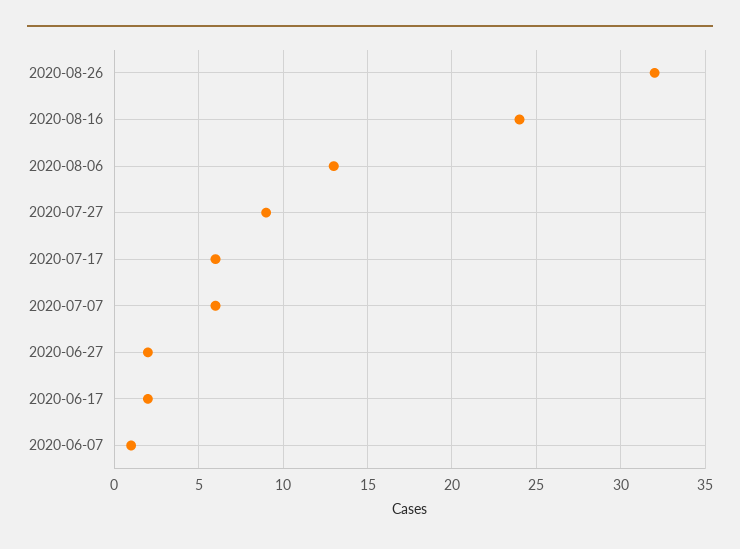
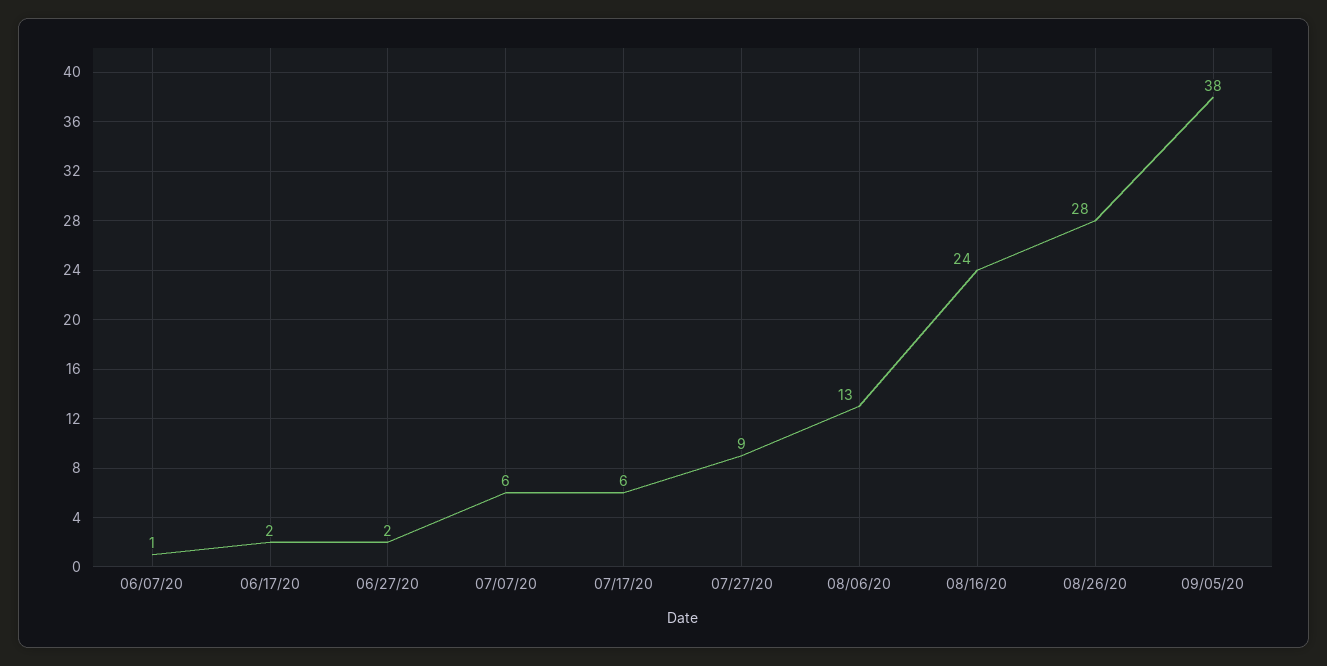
2020-08-26: 32 -> 28
09/05/20: none -> 38

